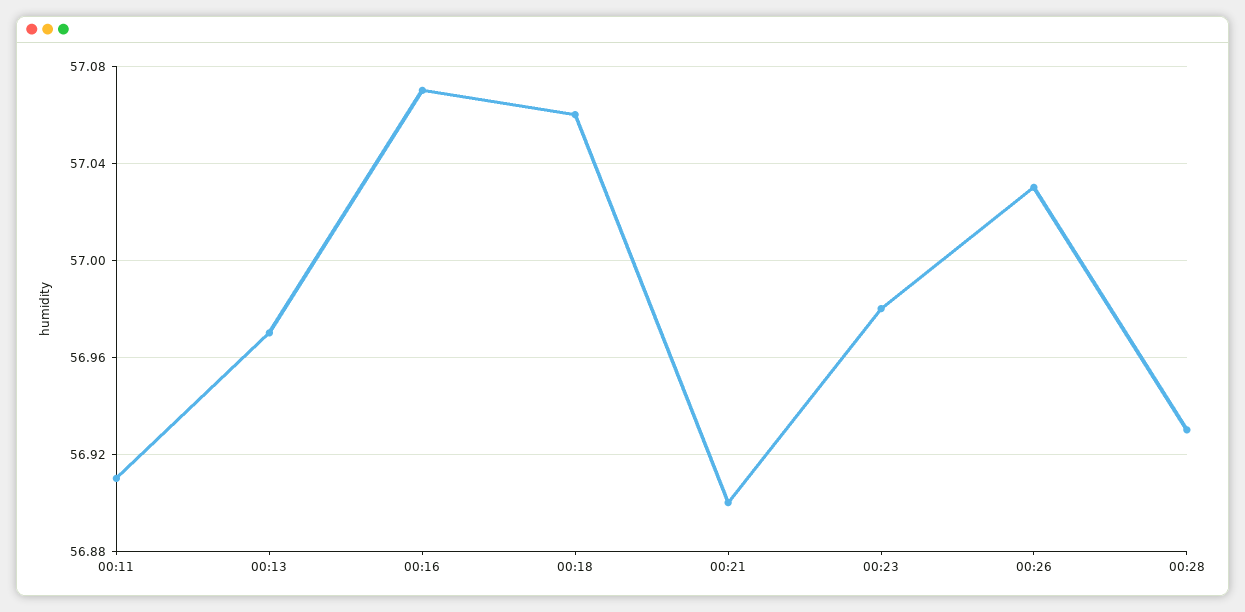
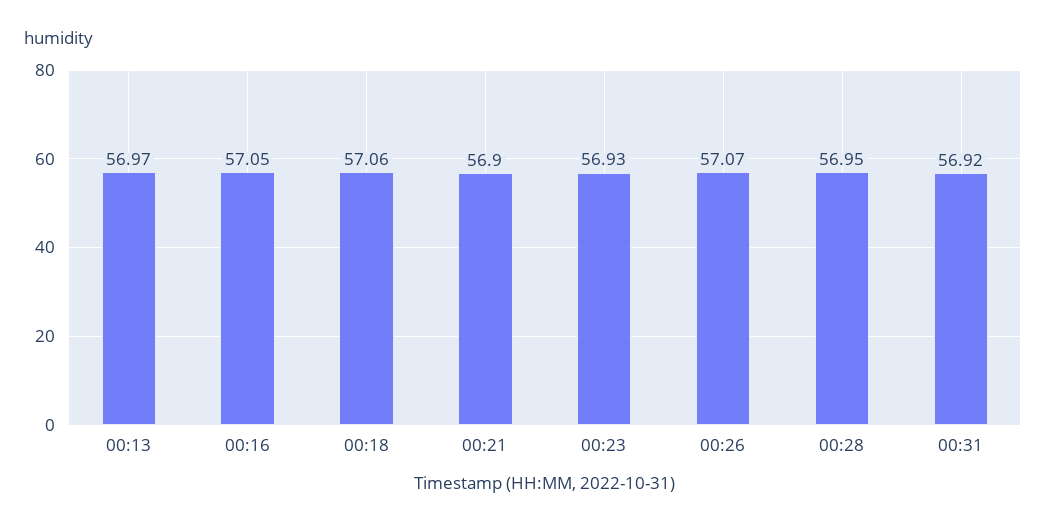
00:11: 56.91 -> none
00:16: 57.07 -> 57.05
00:23: 56.98 -> 56.93
00:26: 57.03 -> 57.07
00:28: 56.93 -> 56.95
00:31: none -> 56.92

